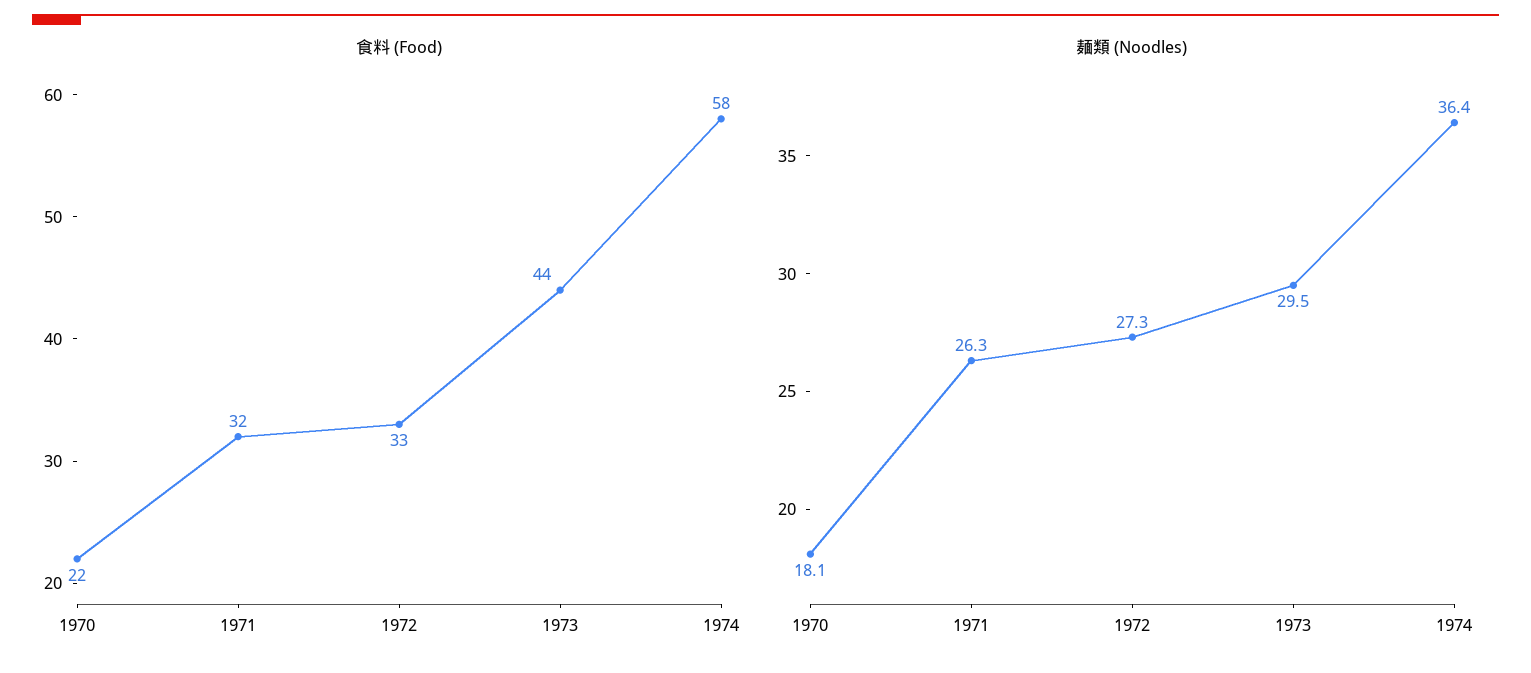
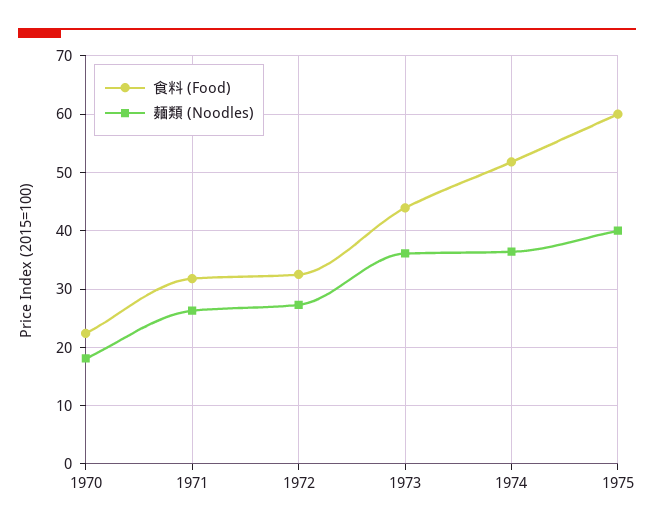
食料 (Food), 1974: 58 -> 52
麺類 (Noodles), 1973: 29.5 -> 36
食料 (Food), 1975: none -> 60
麺類 (Noodles), 1975: none -> 40

